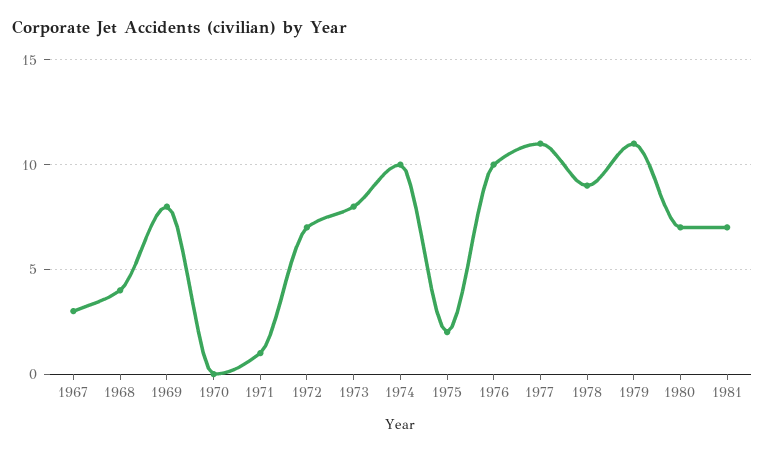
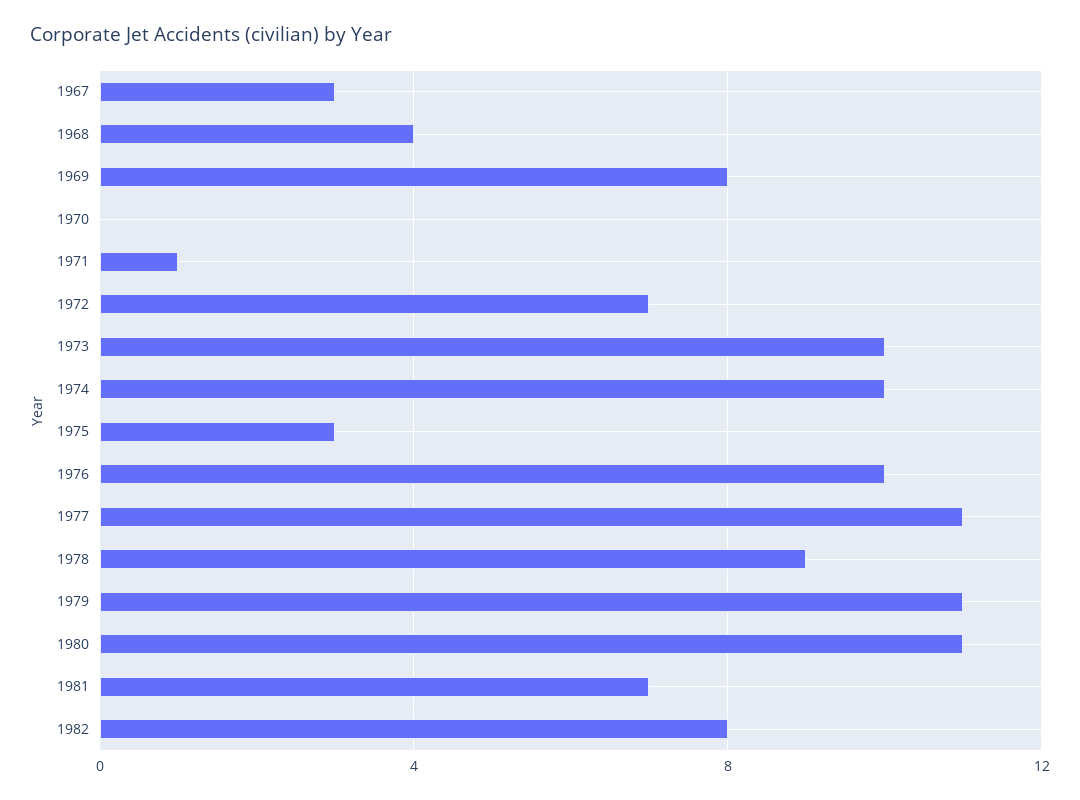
1973: 8 -> 10
1975: 2 -> 3
1980: 7 -> 11
1982: none -> 8

